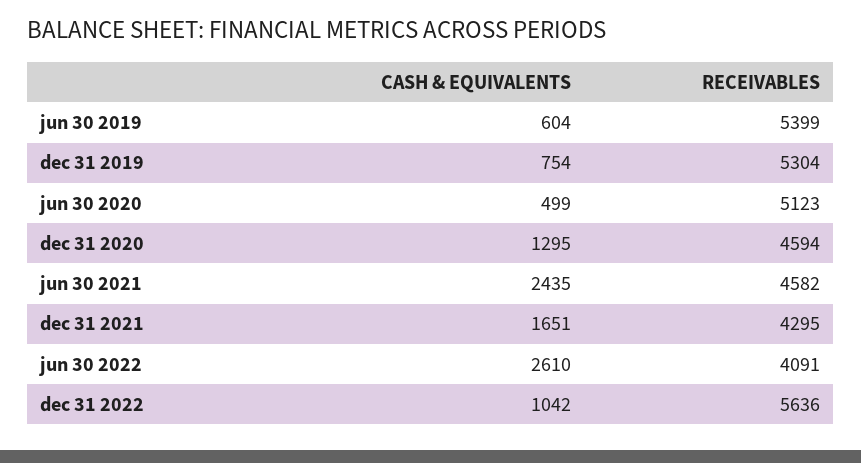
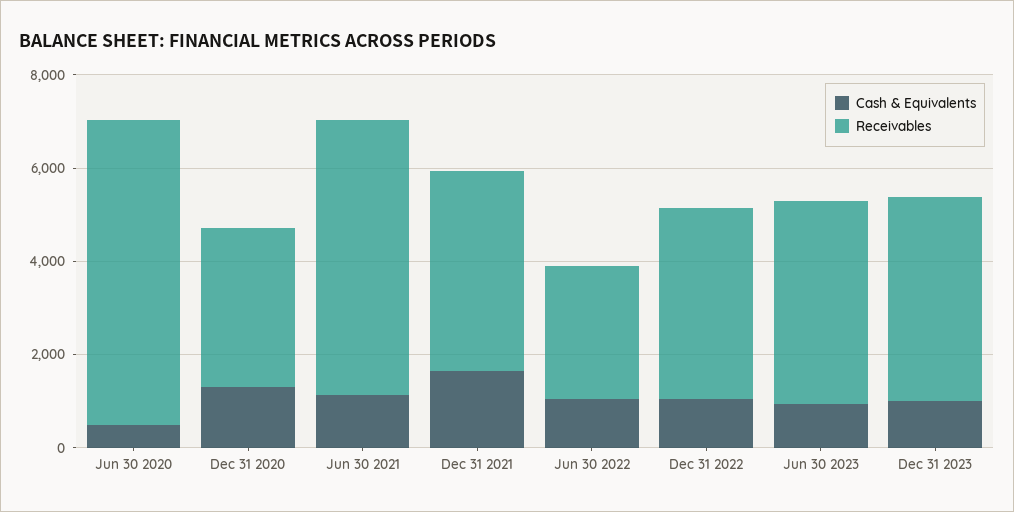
CASH & EQUIVALENTS, jun 30 2019: 604 -> none
RECEIVABLES, jun 30 2019: 5399 -> none
CASH & EQUIVALENTS, dec 31 2019: 754 -> none
RECEIVABLES, dec 31 2019: 5304 -> none
RECEIVABLES, jun 30 2020: 5123 -> 6500
RECEIVABLES, dec 31 2020: 4594 -> 3500
CASH & EQUIVALENTS, jun 30 2021: 2435 -> 1000
RECEIVABLES, jun 30 2021: 4582 -> 6000
CASH & EQUIVALENTS, jun 30 2022: 2610 -> 1000
RECEIVABLES, jun 30 2022: 4091 -> 3000
RECEIVABLES, dec 31 2022: 5636 -> 4000
CASH & EQUIVALENTS, Jun 30 2023: none -> 1000
RECEIVABLES, Jun 30 2023: none -> 4500
CASH & EQUIVALENTS, Dec 31 2023: none -> 1000
RECEIVABLES, Dec 31 2023: none -> 4500

